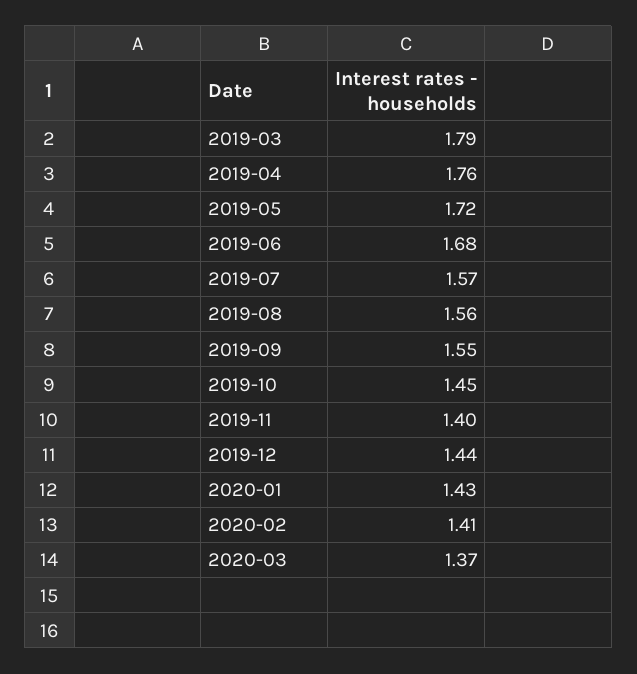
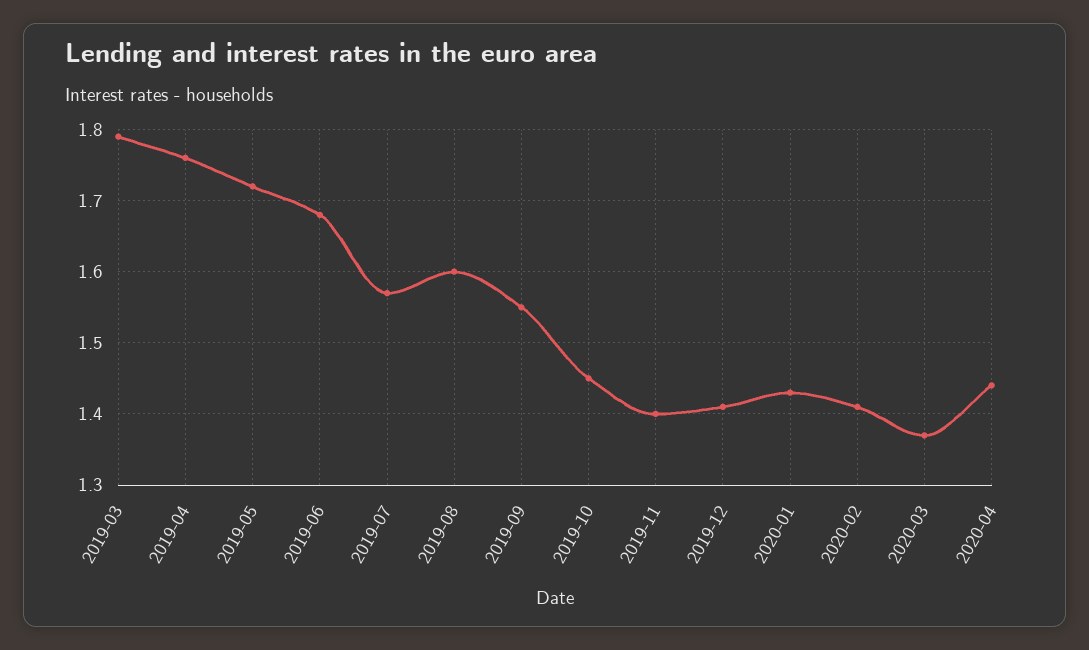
2019-08: 1.56 -> 1.6
2019-12: 1.44 -> 1.41
2020-04: none -> 1.44

